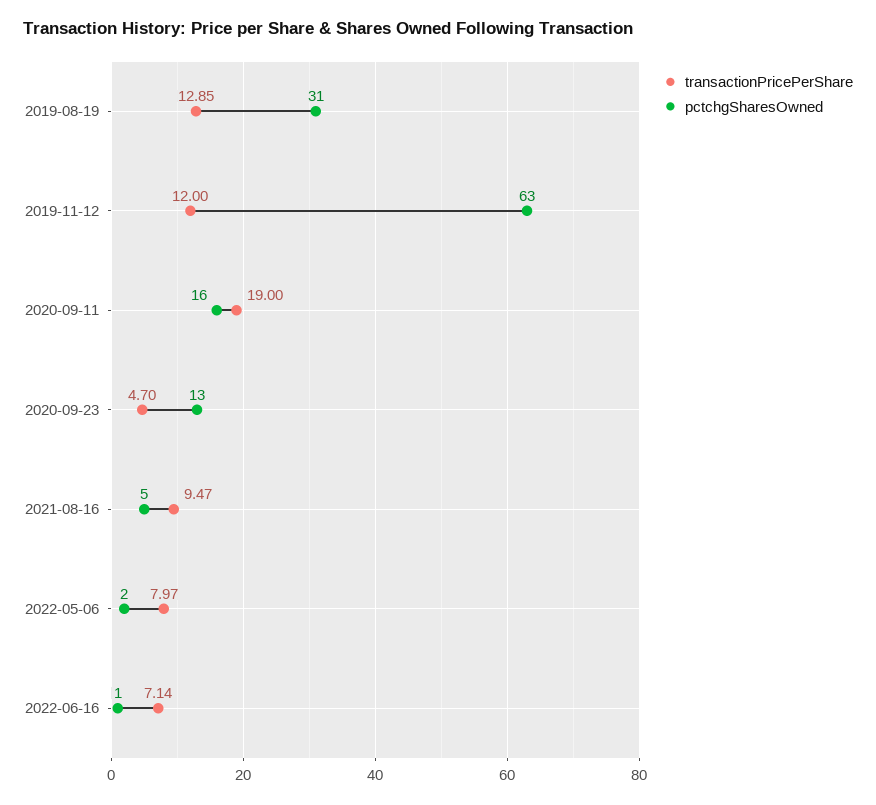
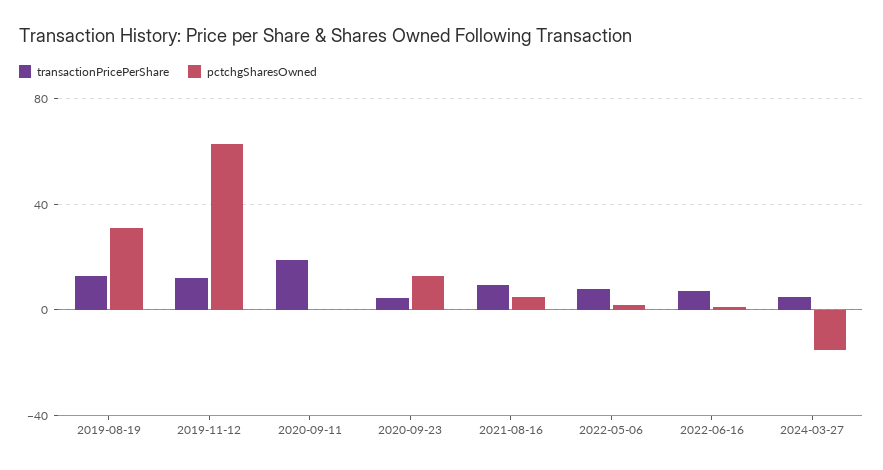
pctchgSharesOwned, 2020-09-11: 16 -> 0
transactionPricePerShare, 2024-03-27: none -> 5
pctchgSharesOwned, 2024-03-27: none -> -15

